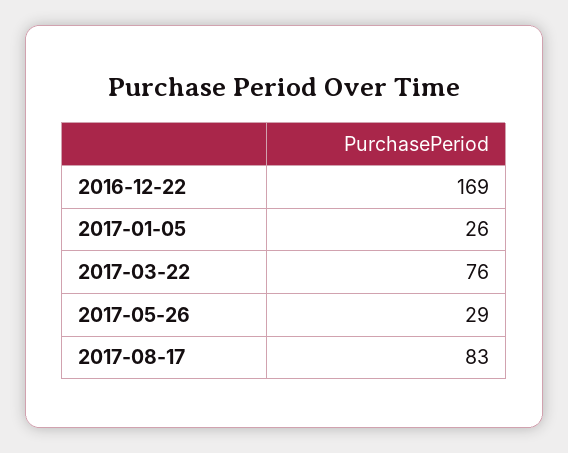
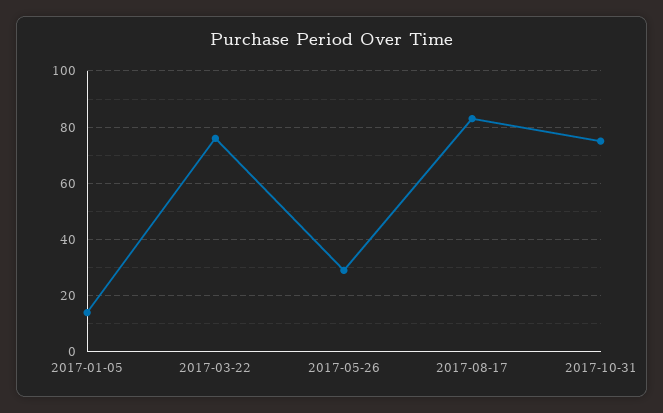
2016-12-22: 169 -> none
2017-01-05: 26 -> 15
2017-10-31: none -> 75

